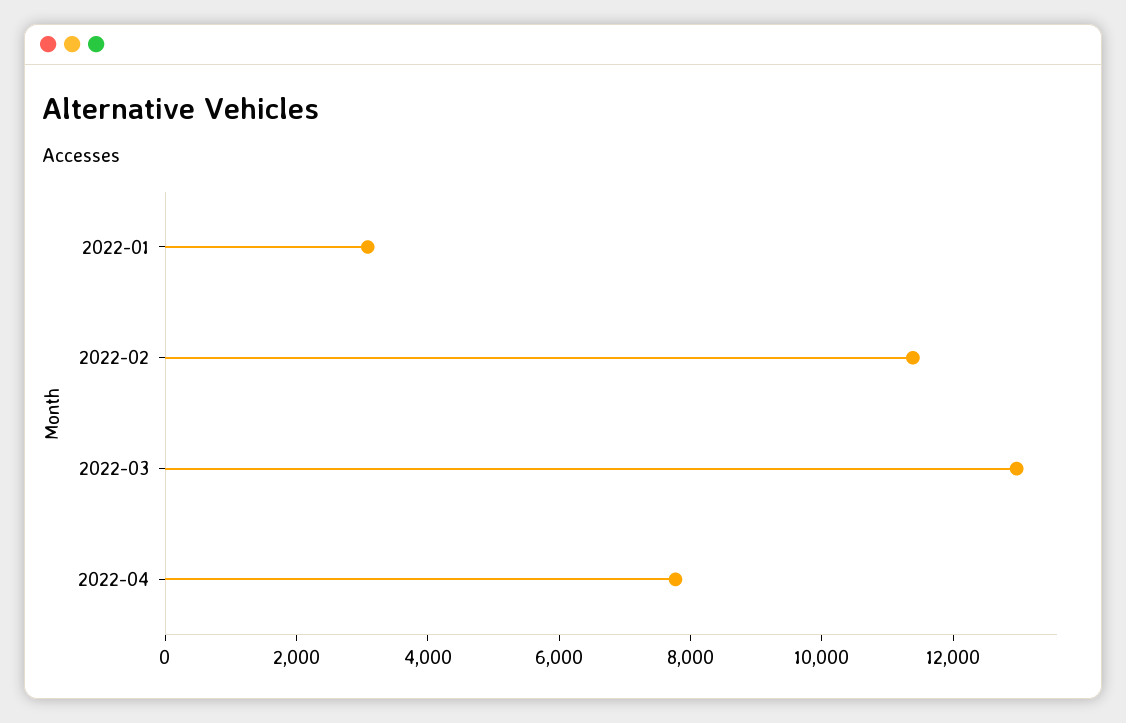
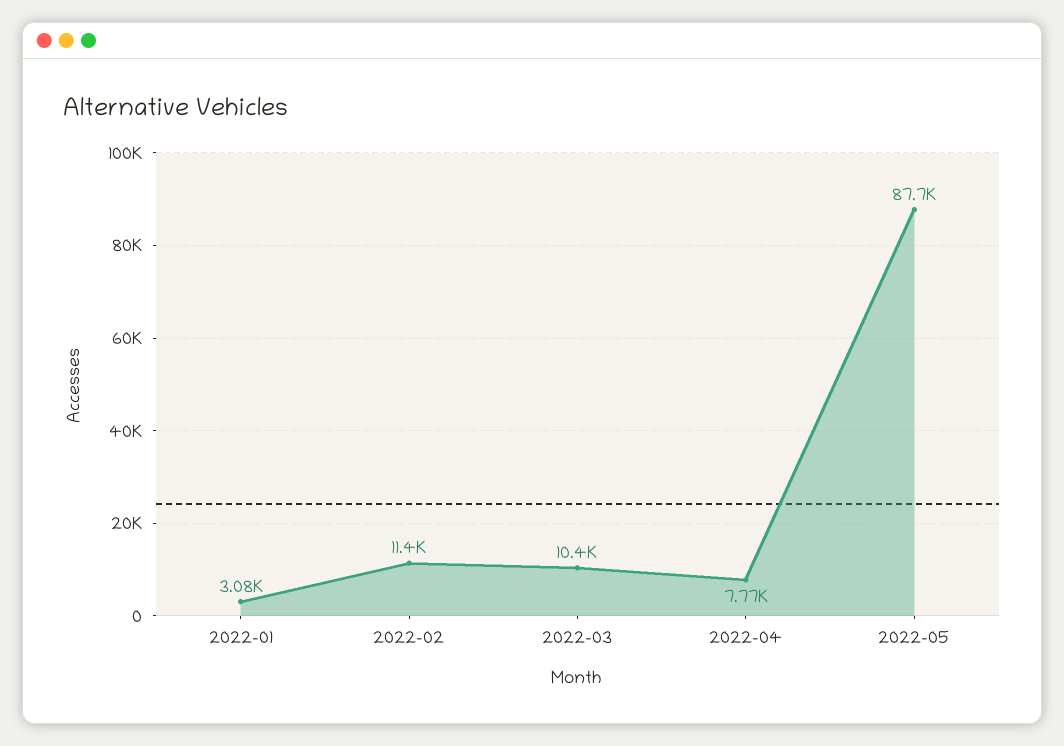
2022-03: 13000 -> 10400
2022-05: none -> 87700

